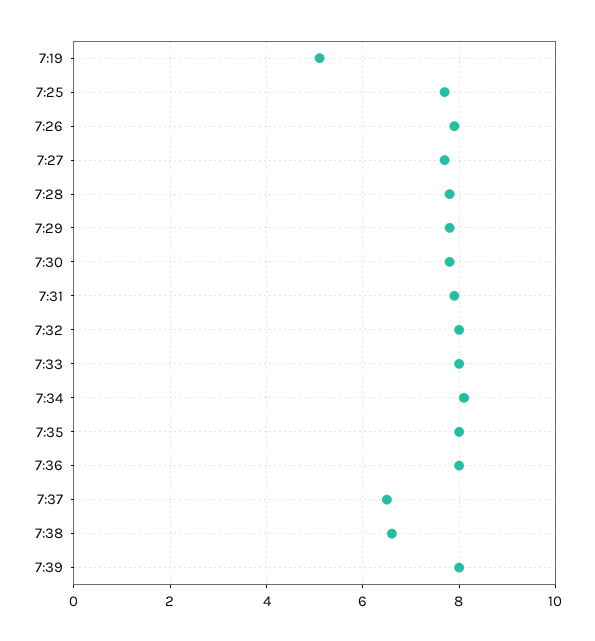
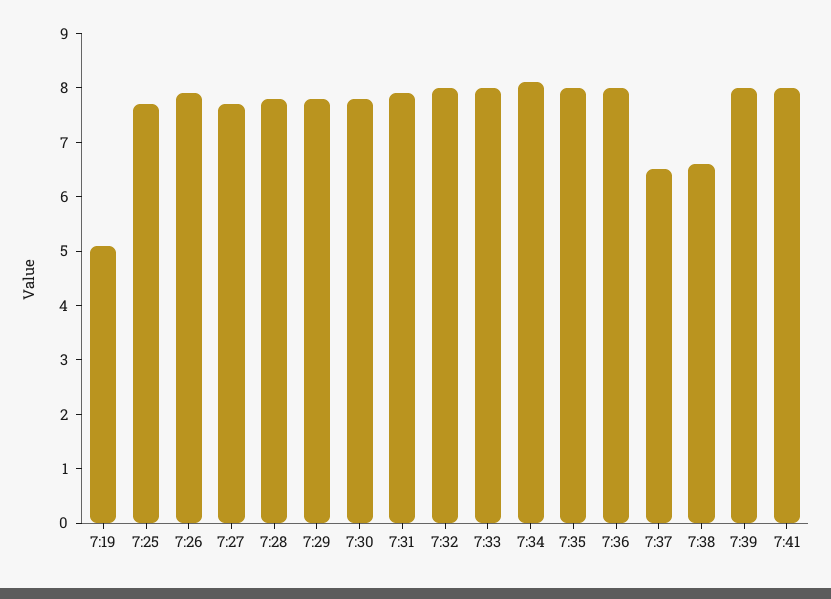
7:41: none -> 8

